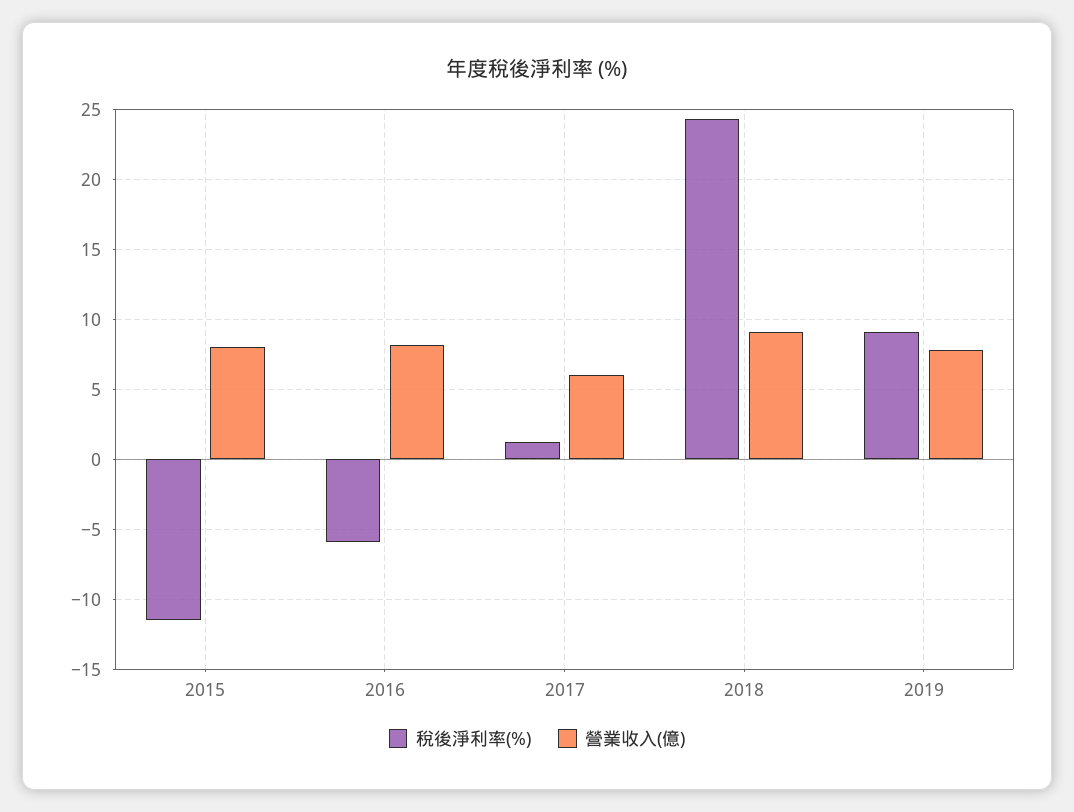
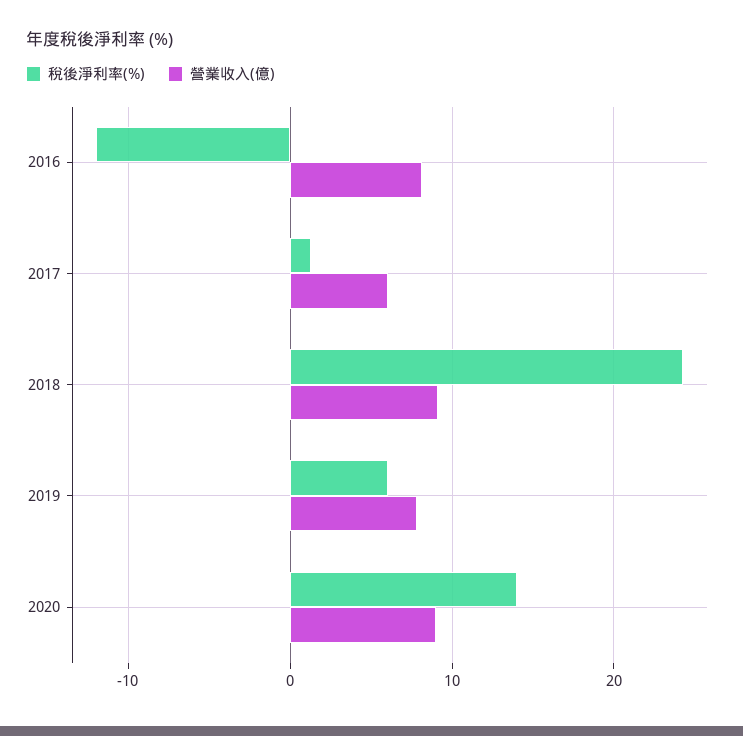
稅後淨利率(%), 2015: -11.5 -> none
營業收入(億), 2015: 8 -> none
稅後淨利率(%), 2016: -6 -> -12
稅後淨利率(%), 2019: 9 -> 6
稅後淨利率(%), 2020: none -> 14
營業收入(億), 2020: none -> 9

